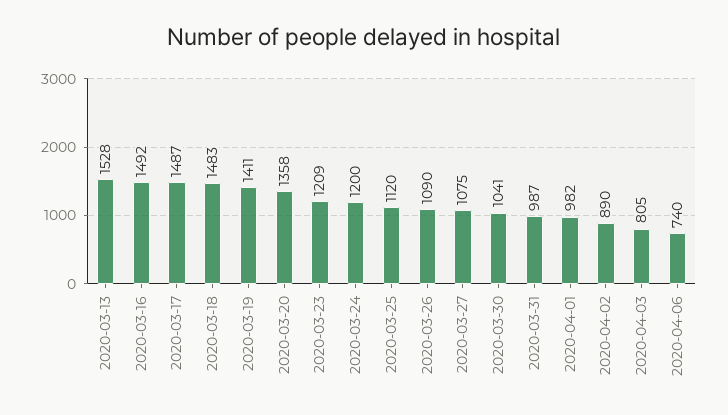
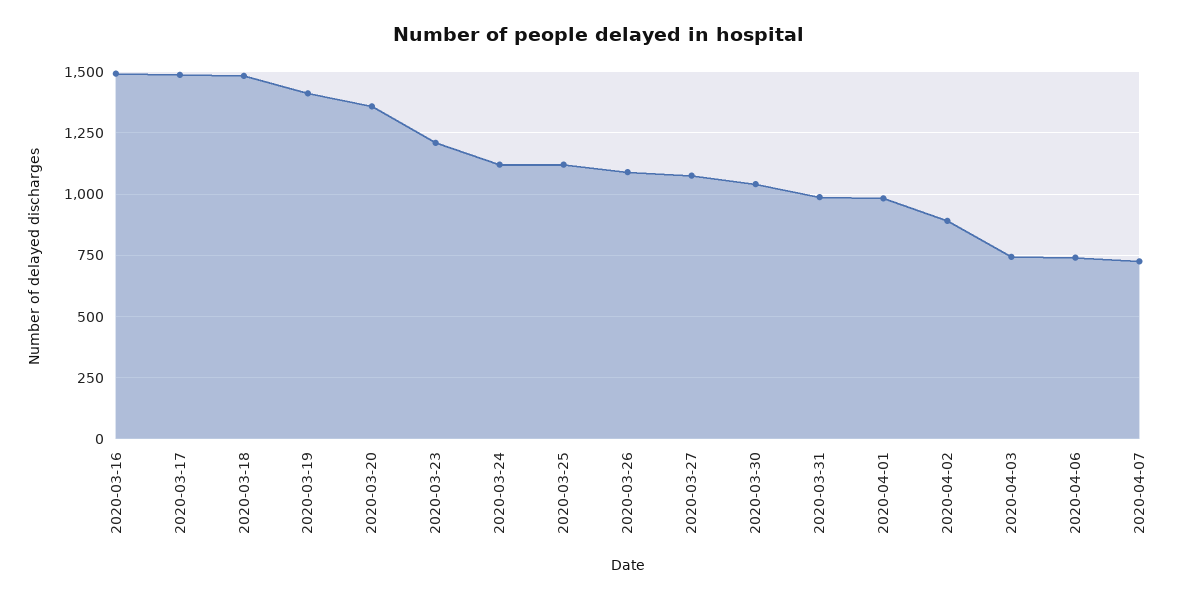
2020-03-13: 1528 -> none
2020-03-24: 1200 -> 1125
2020-04-03: 805 -> 750
2020-04-07: none -> 725

